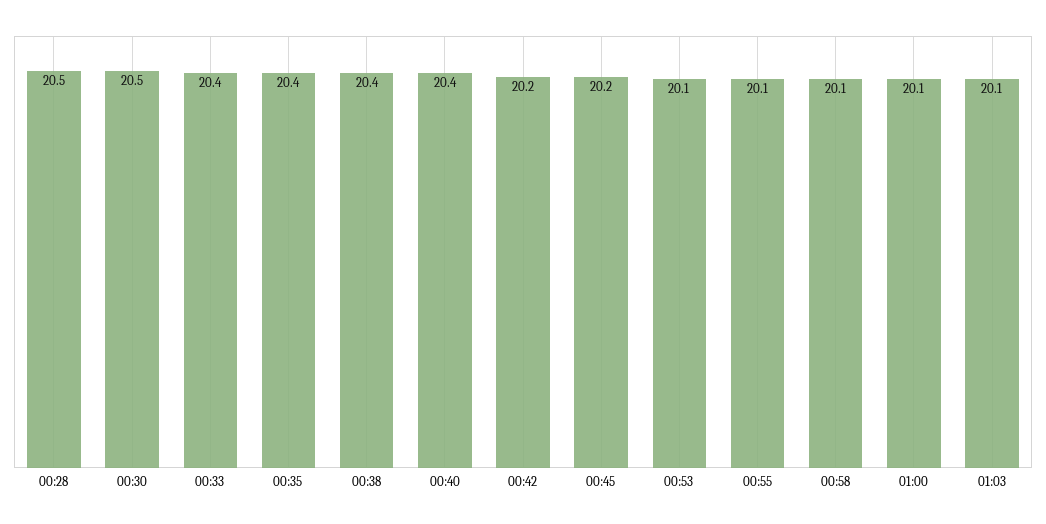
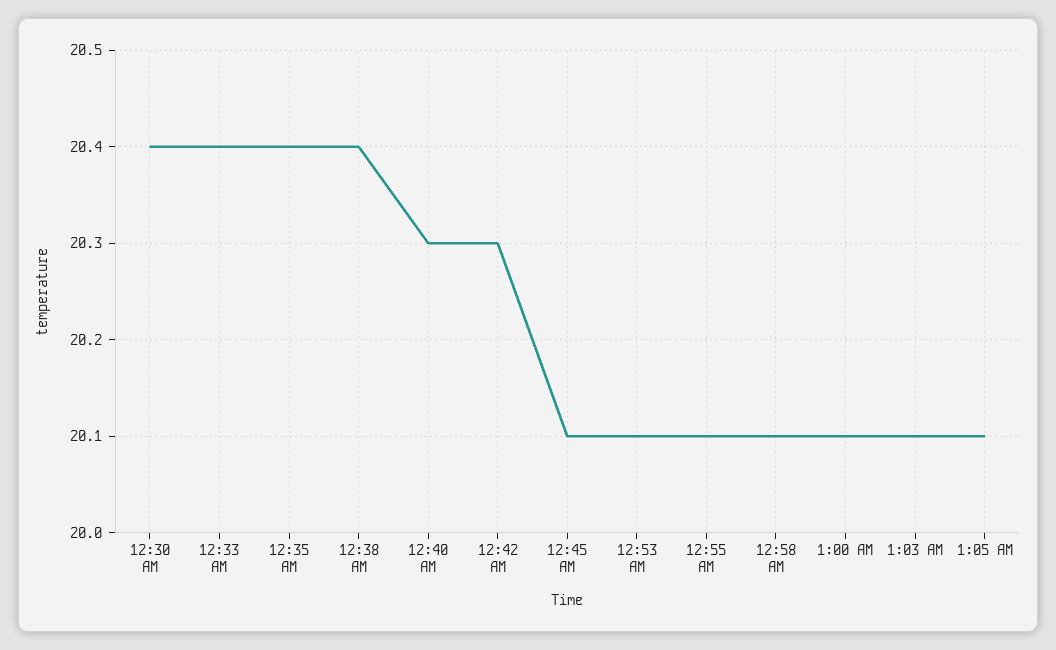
00:28: 20.5 -> none
00:30: 20.5 -> 20.4
00:40: 20.4 -> 20.3
00:42: 20.2 -> 20.3
00:45: 20.2 -> 20.1
1:05 AM: none -> 20.1

